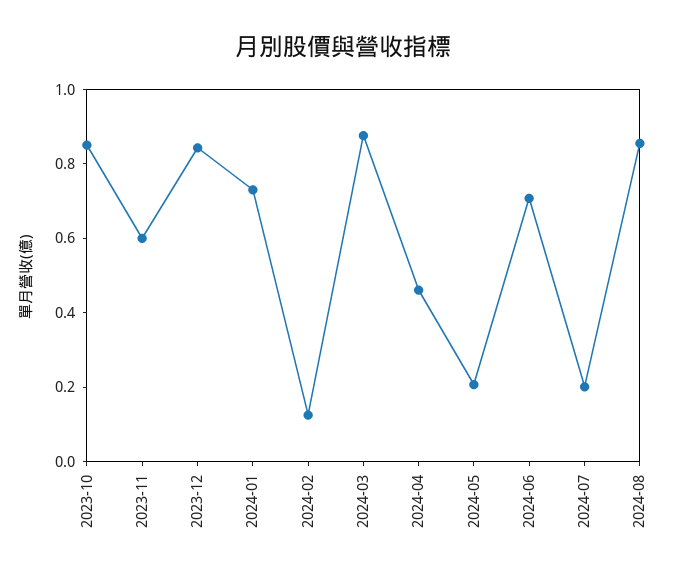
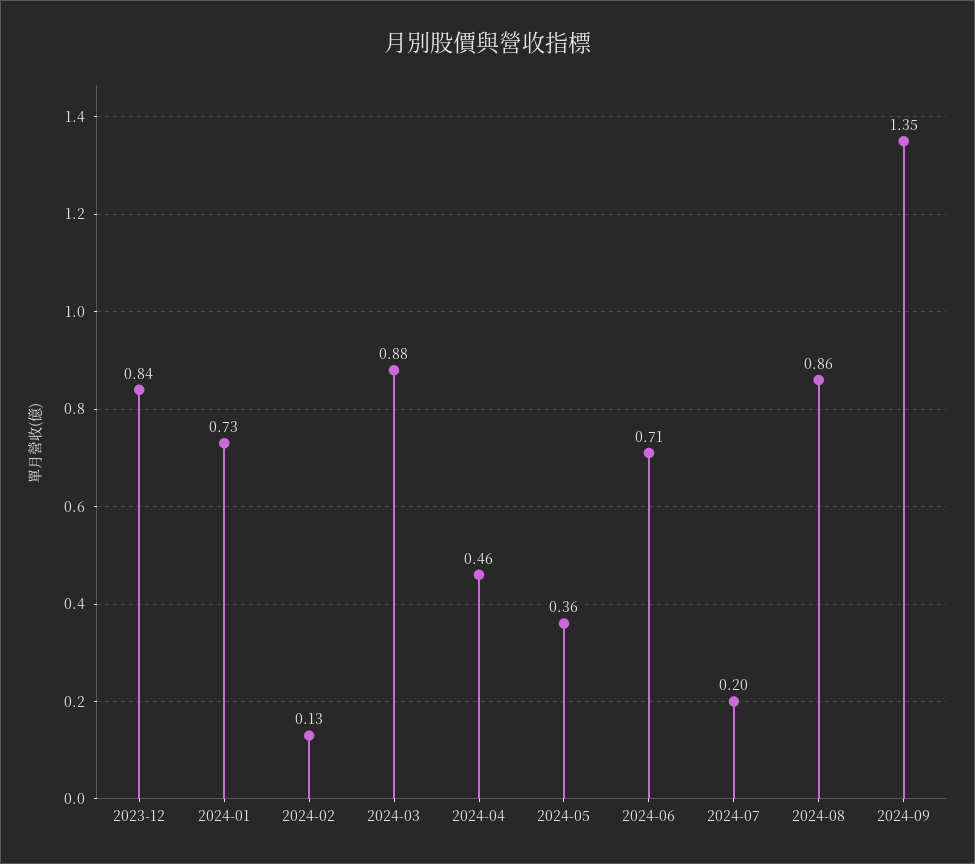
2023-10: 0.85 -> none
2023-11: 0.6 -> none
2024-05: 0.2 -> 0.36
2024-09: none -> 1.35

